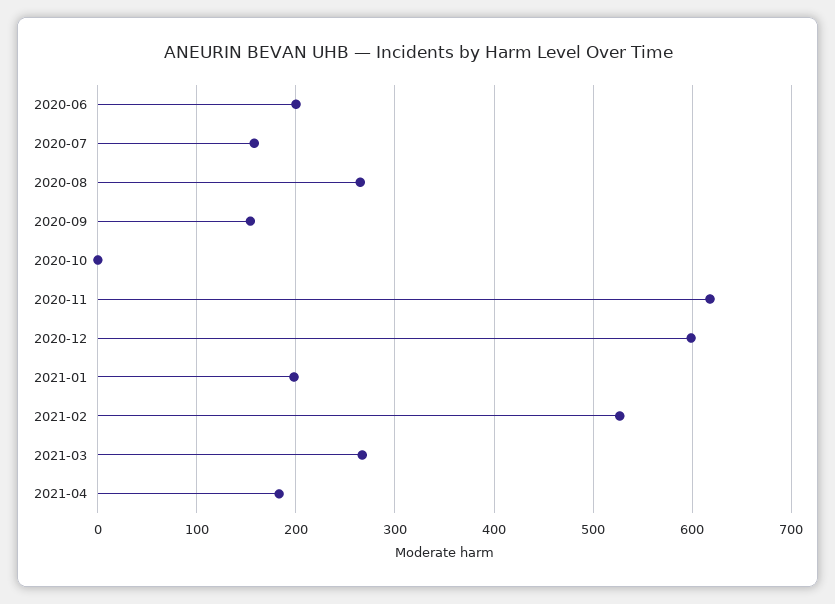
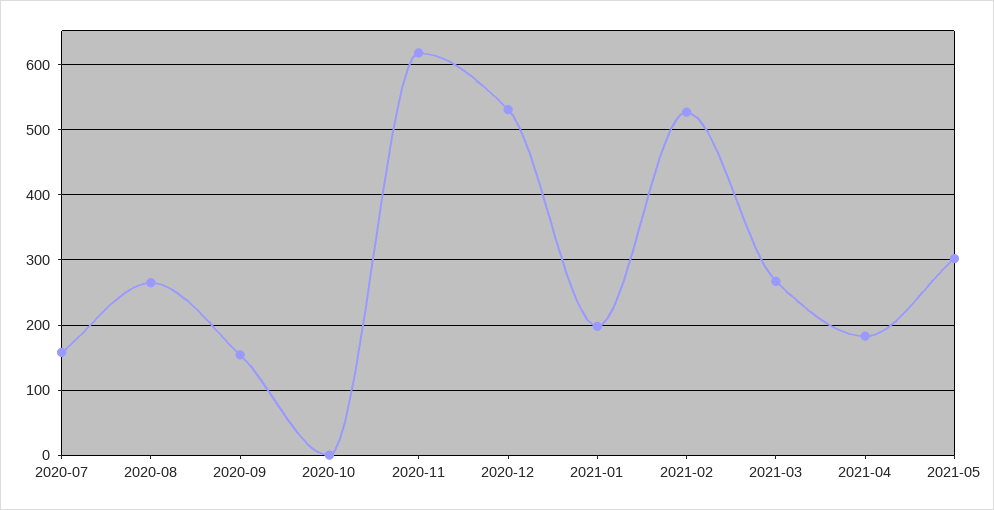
2020-06: 200 -> none
2020-12: 600 -> 530
2021-05: none -> 300

